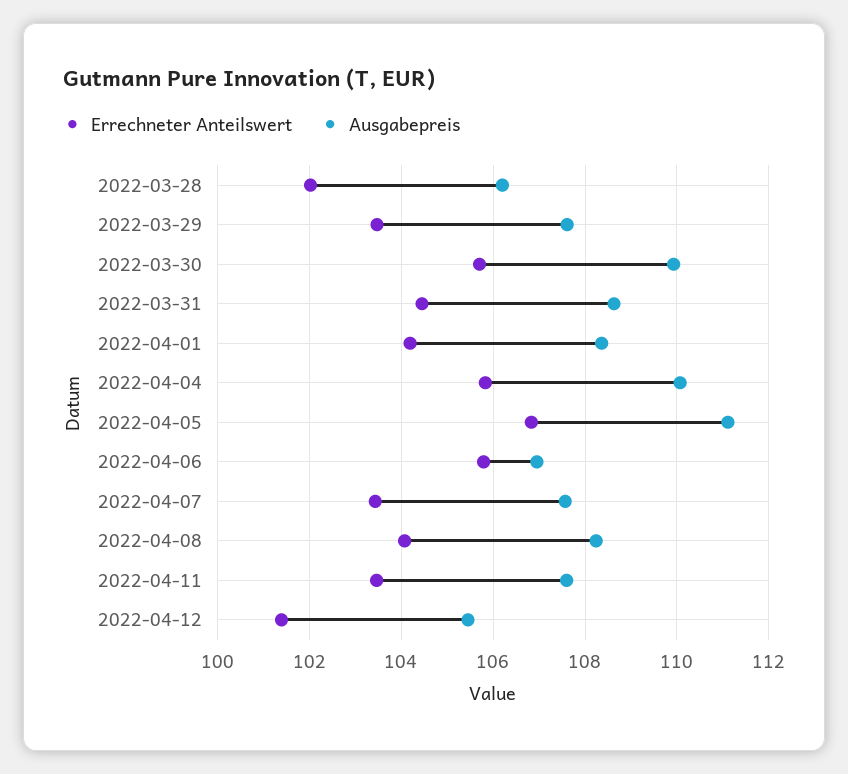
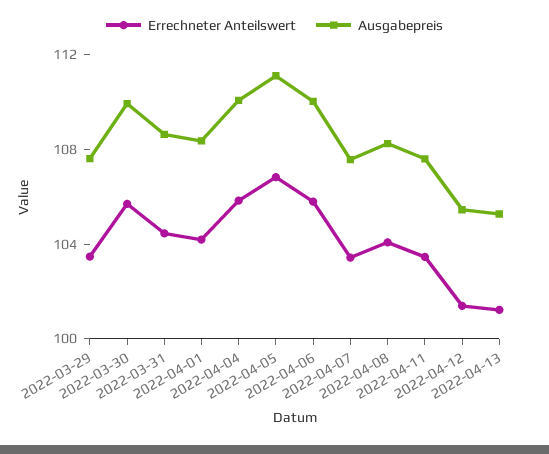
Errechneter Anteilswert, 2022-03-28: 102 -> none
Ausgabepreis, 2022-03-28: 106.2 -> none
Ausgabepreis, 2022-04-06: 107 -> 110
Errechneter Anteilswert, 2022-04-13: none -> 101
Ausgabepreis, 2022-04-13: none -> 105

